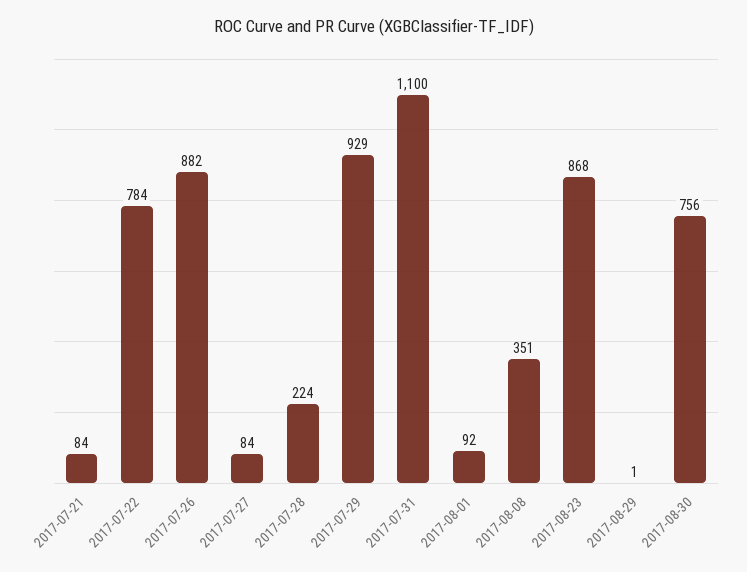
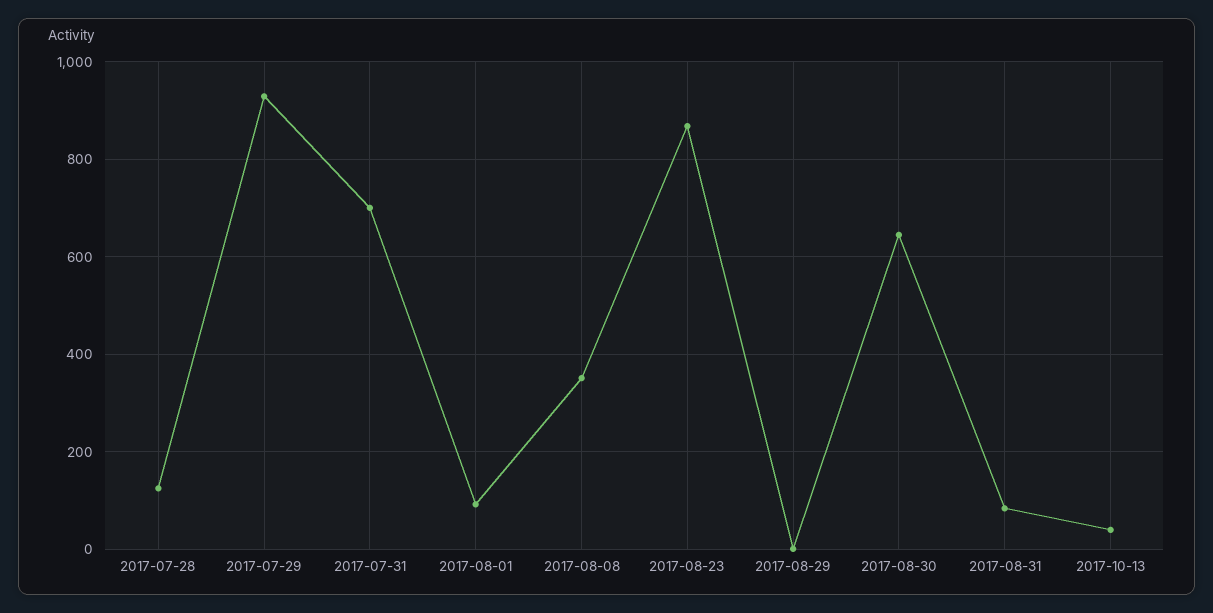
2017-07-21: 84 -> none
2017-07-22: 784 -> none
2017-07-26: 882 -> none
2017-07-27: 84 -> none
2017-07-28: 224 -> 120
2017-07-31: 1100 -> 700
2017-08-30: 756 -> 640
2017-08-31: none -> 80
2017-10-13: none -> 40

